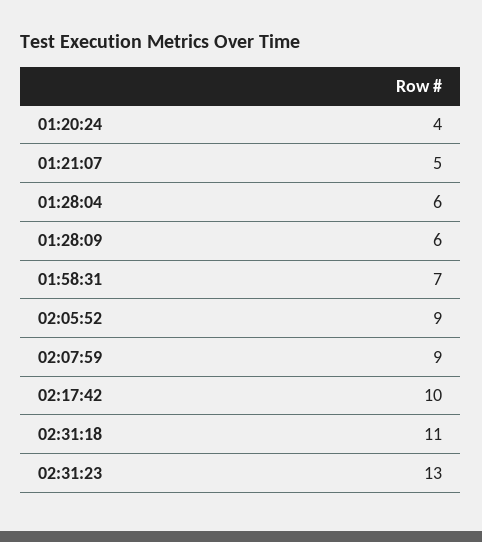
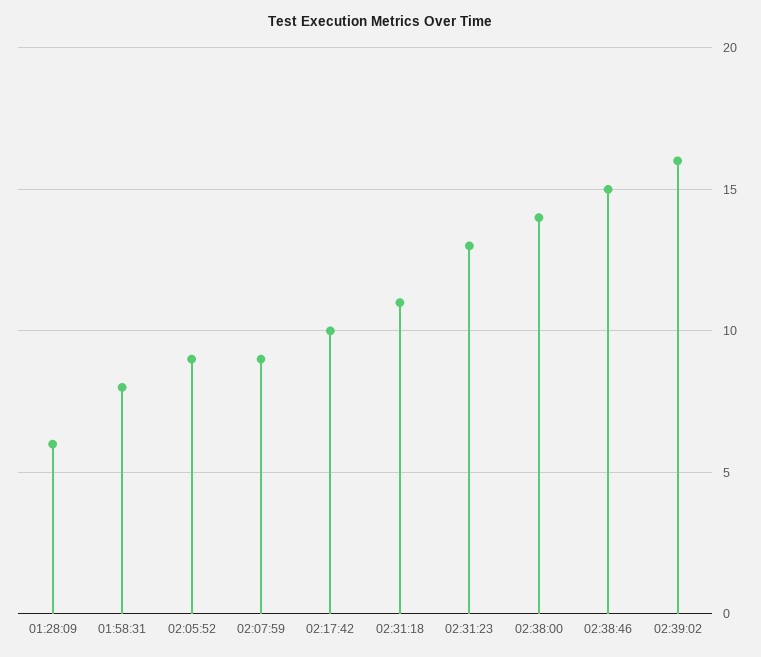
01:20:24: 4 -> none
01:21:07: 5 -> none
01:28:04: 6 -> none
01:58:31: 7 -> 8
02:38:00: none -> 14
02:38:46: none -> 15
02:39:02: none -> 16

